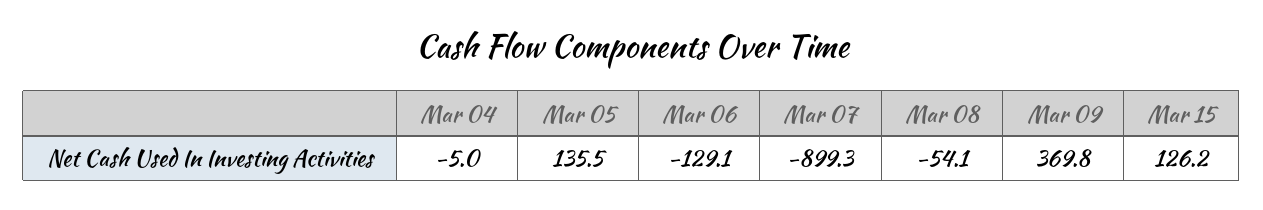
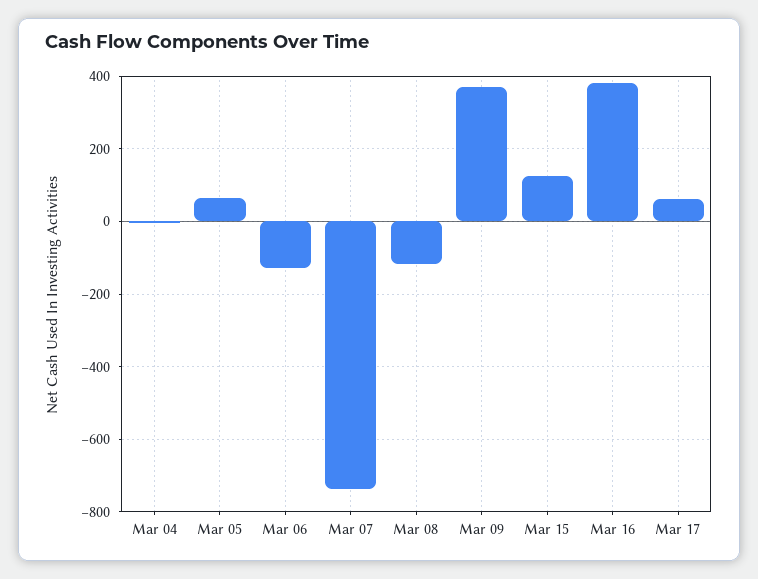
Mar 05: 135.5 -> 60
Mar 07: -899.3 -> -740
Mar 08: -54.1 -> -120
Mar 16: none -> 380
Mar 17: none -> 60

